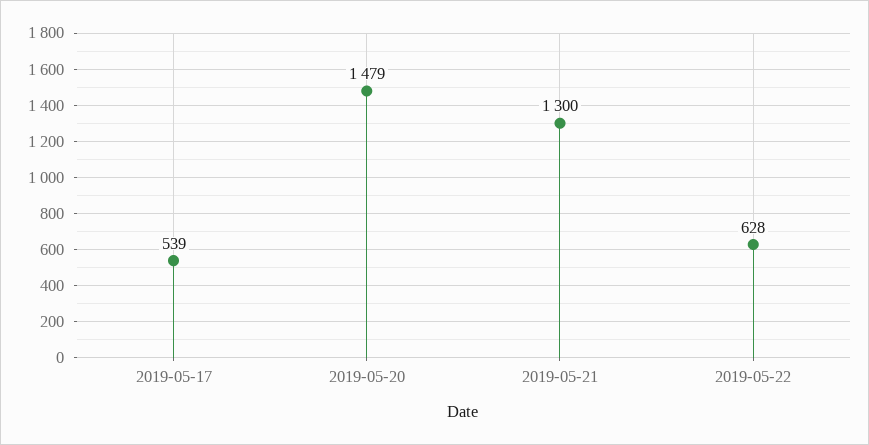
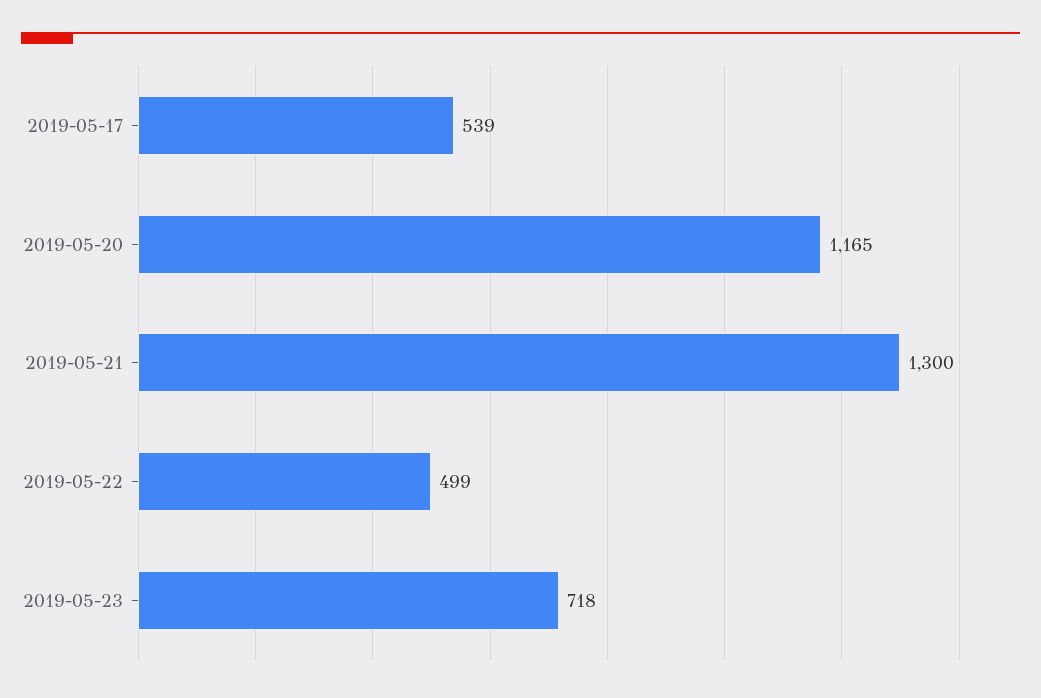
2019-05-20: 1479 -> 1165
2019-05-22: 628 -> 499
2019-05-23: none -> 718

